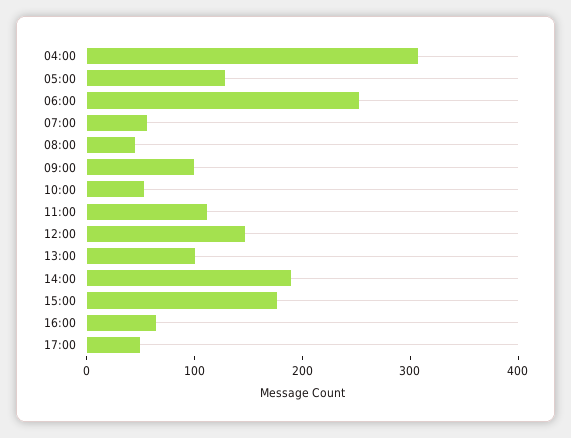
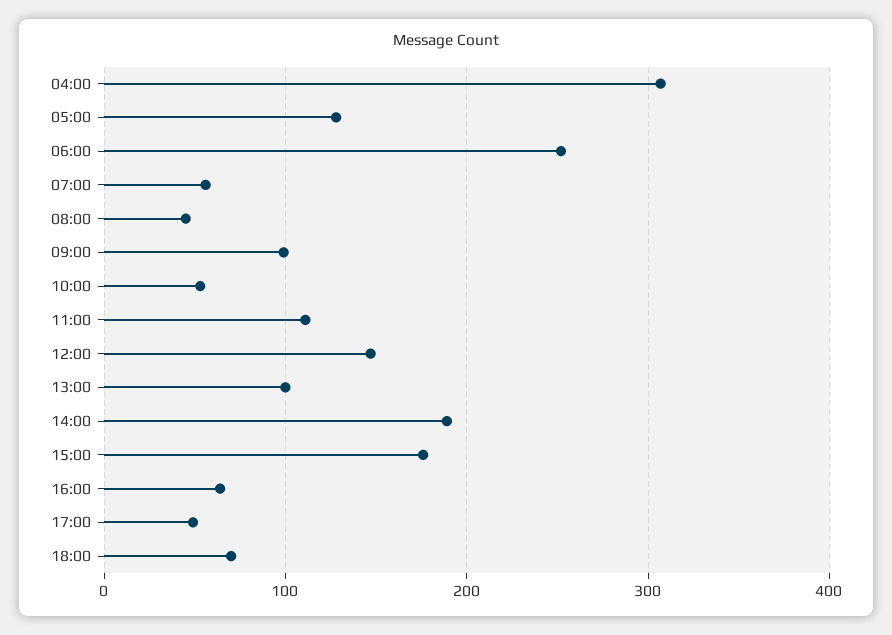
18:00: none -> 70

